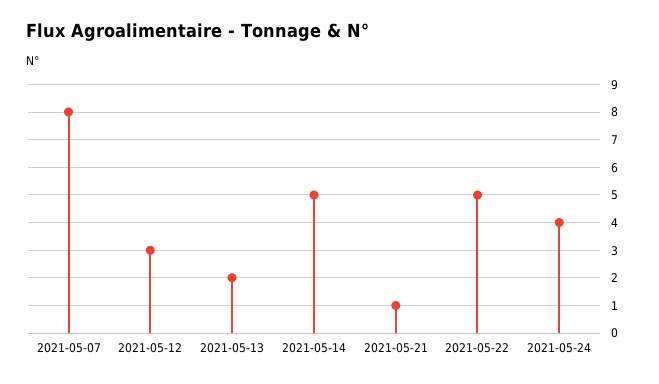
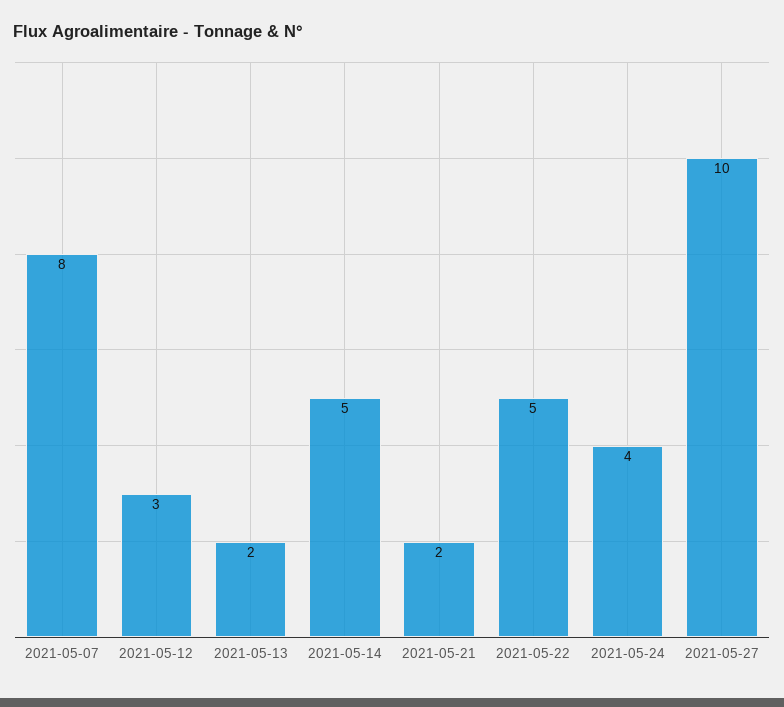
2021-05-21: 1 -> 2
2021-05-27: none -> 10

